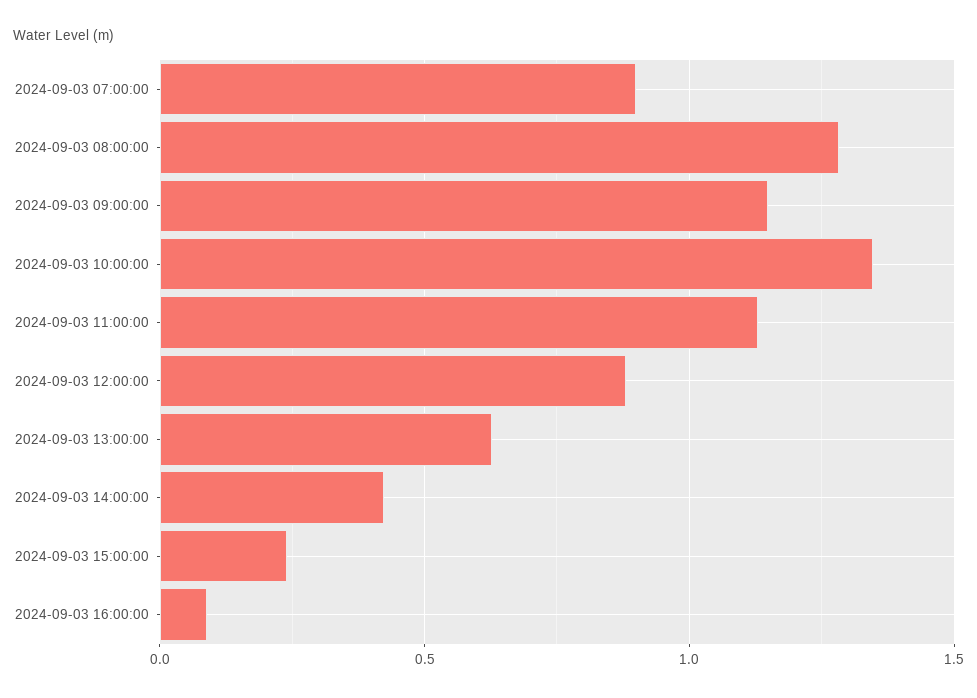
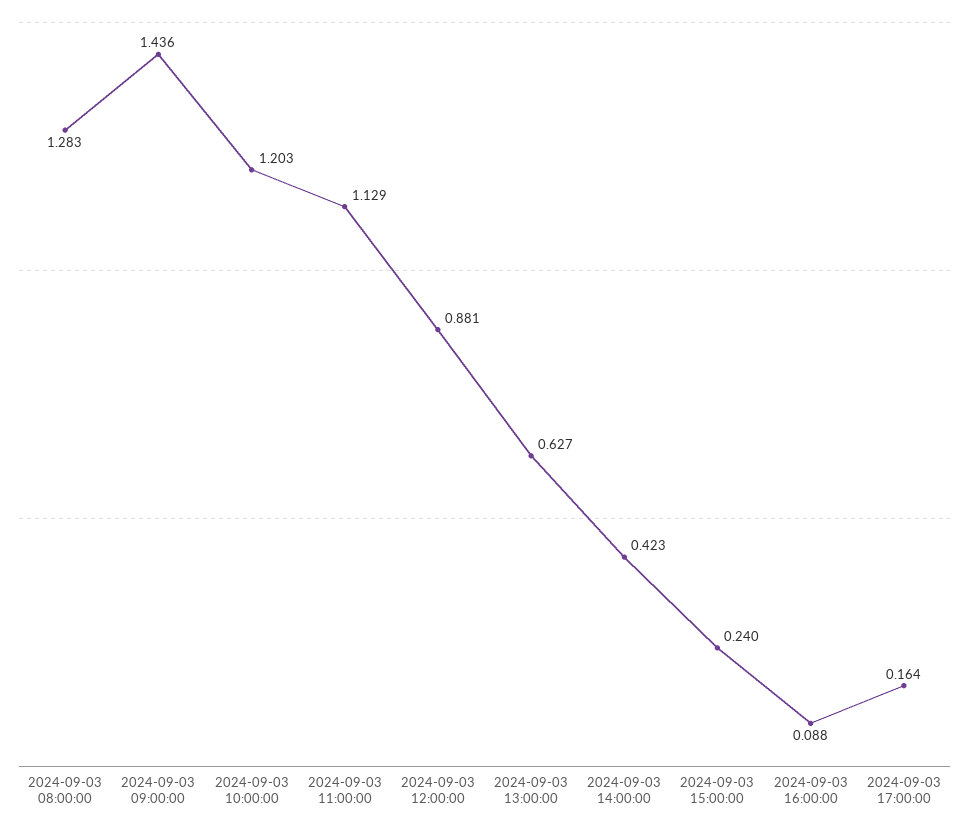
2024-09-03 07:00:00: 0.9 -> none
2024-09-03 09:00:00: 1.15 -> 1.436
2024-09-03 10:00:00: 1.35 -> 1.203
2024-09-03 17:00:00: none -> 0.164

